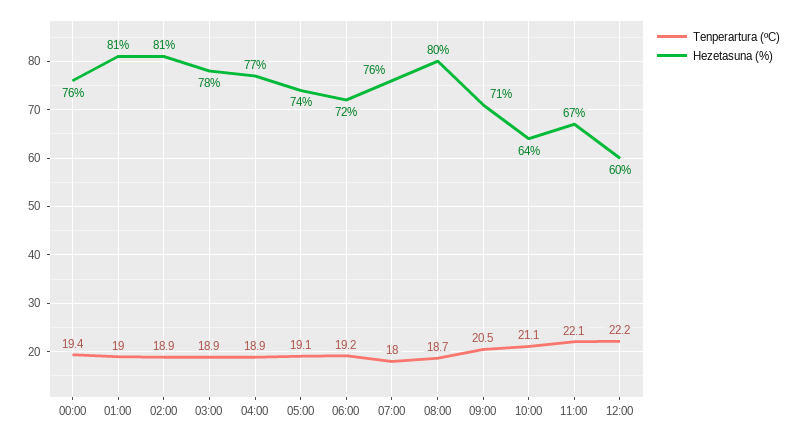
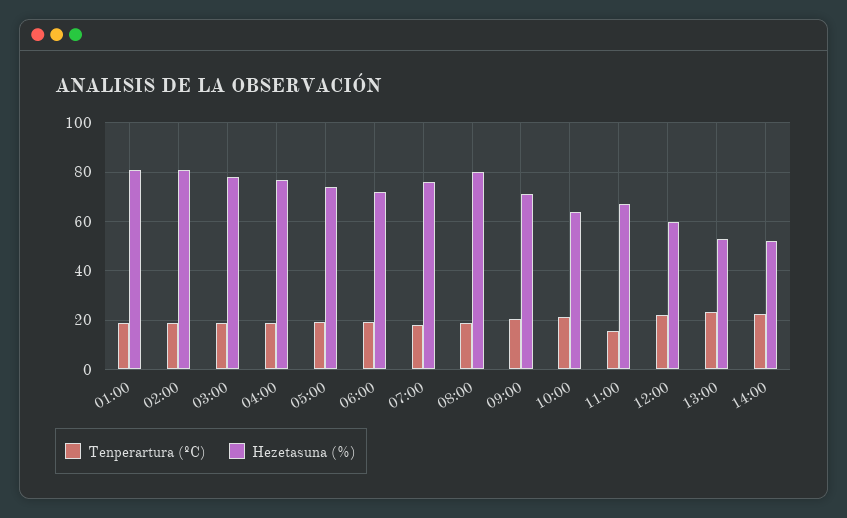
Tenperartura (ºC), 00:00: 19.4 -> none
Hezetasuna (%), 00:00: 76 -> none
Tenperartura (ºC), 11:00: 22.1 -> 15
Tenperartura (ºC), 13:00: none -> 22.5
Hezetasuna (%), 13:00: none -> 52.5
Tenperartura (ºC), 14:00: none -> 22.5
Hezetasuna (%), 14:00: none -> 52.5

